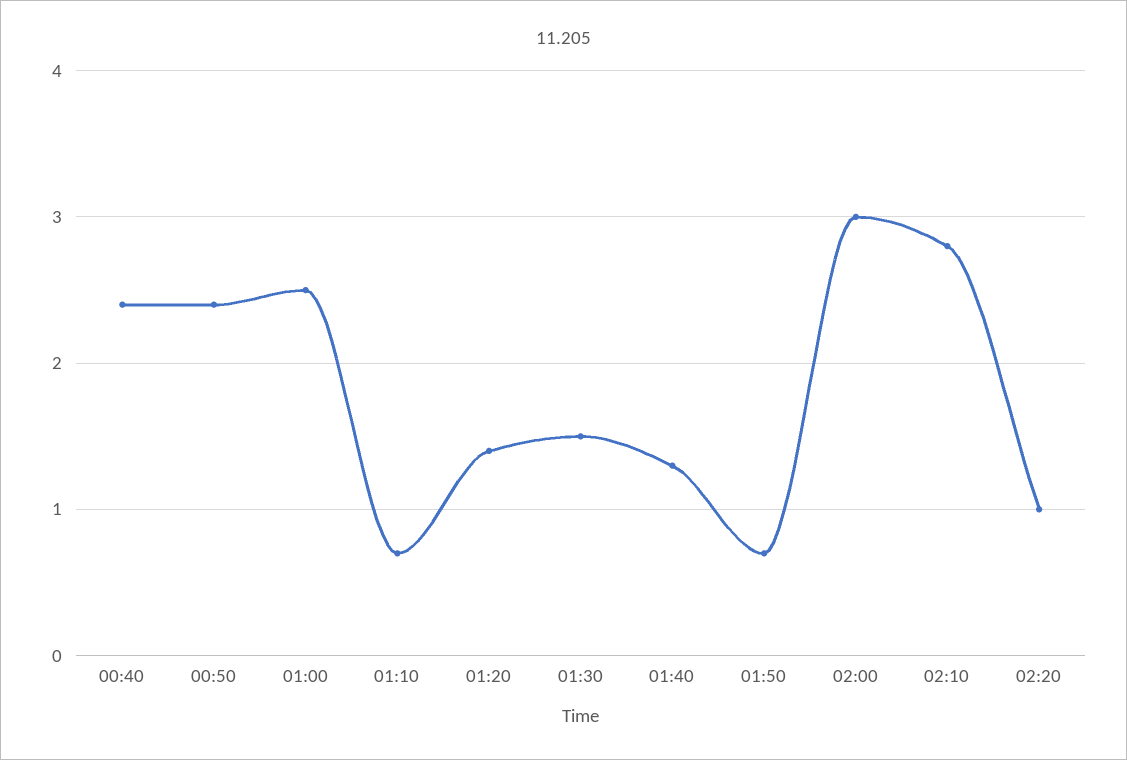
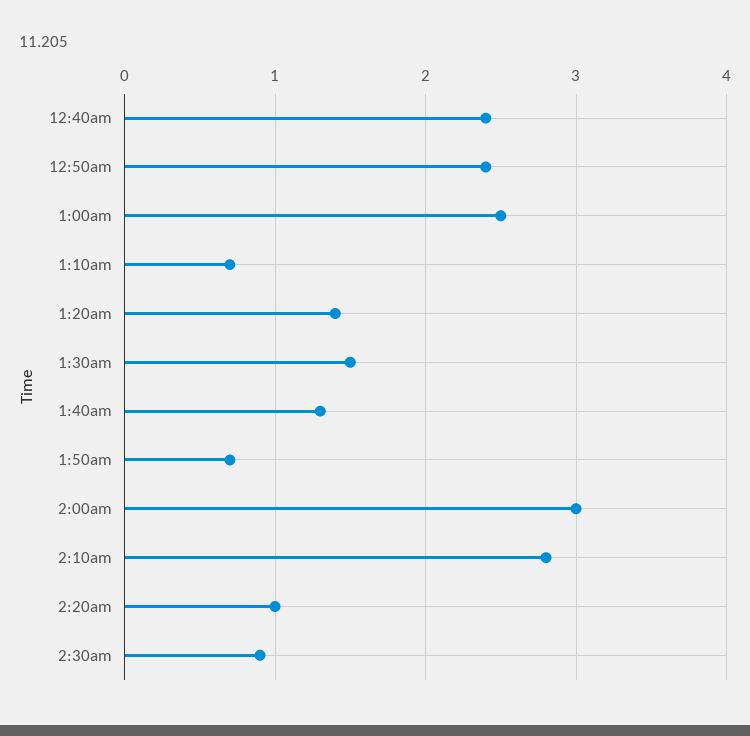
2:30am: none -> 0.9

